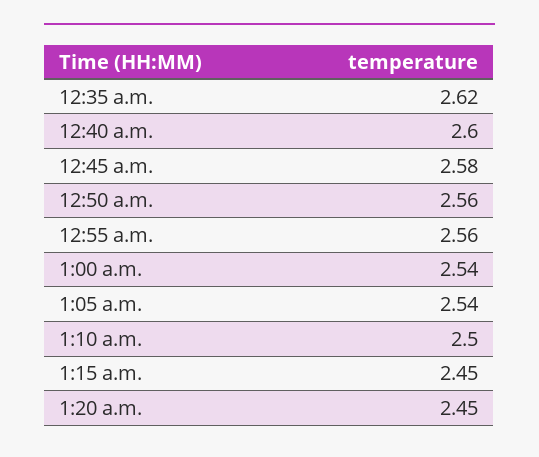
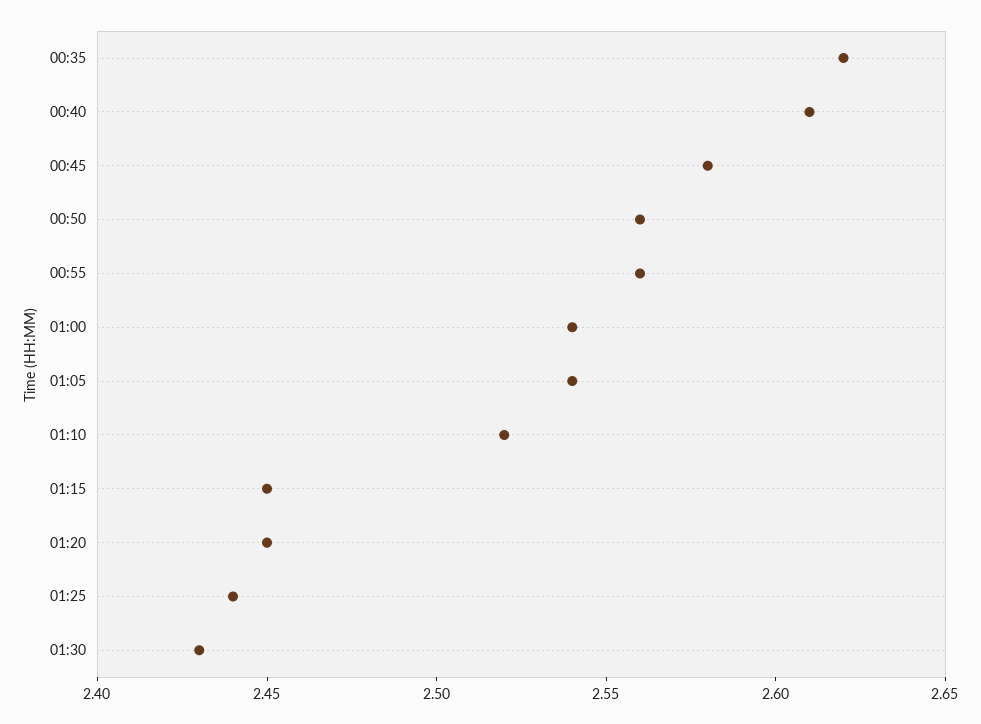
12:40 a.m.: 2.6 -> 2.61
1:10 a.m.: 2.5 -> 2.52
01:25: none -> 2.44
01:30: none -> 2.43

